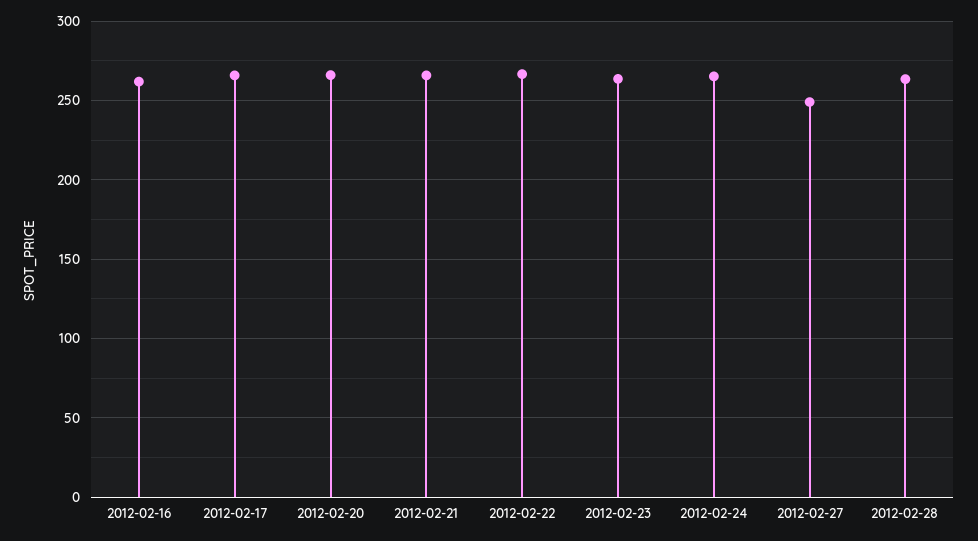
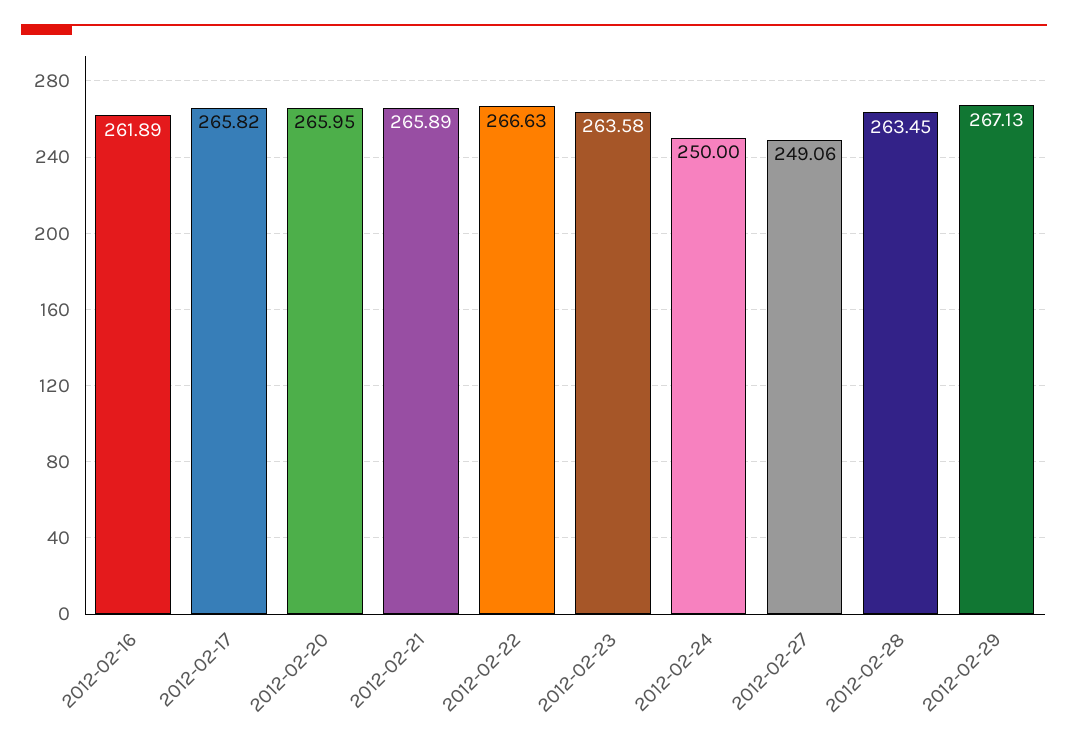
2012-02-24: 265 -> 250
2012-02-29: none -> 267.13

